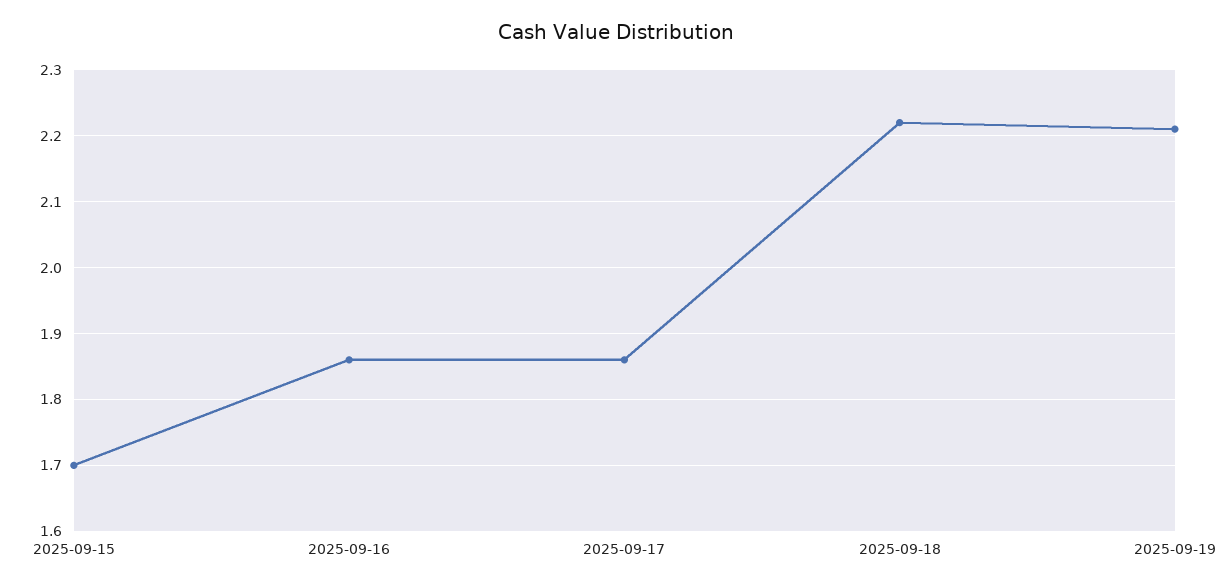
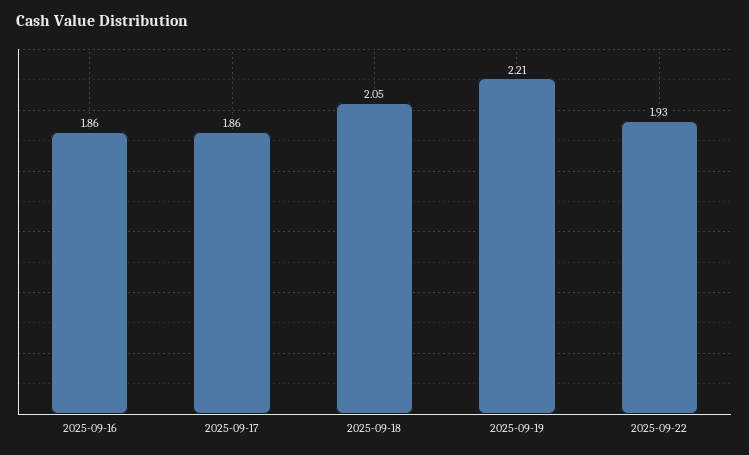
2025-09-15: 1.7 -> none
2025-09-18: 2.22 -> 2.05
2025-09-22: none -> 1.93

